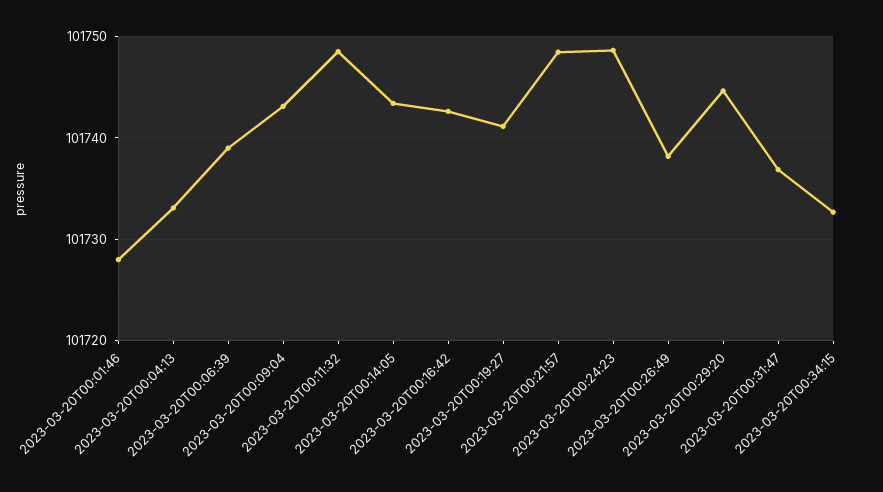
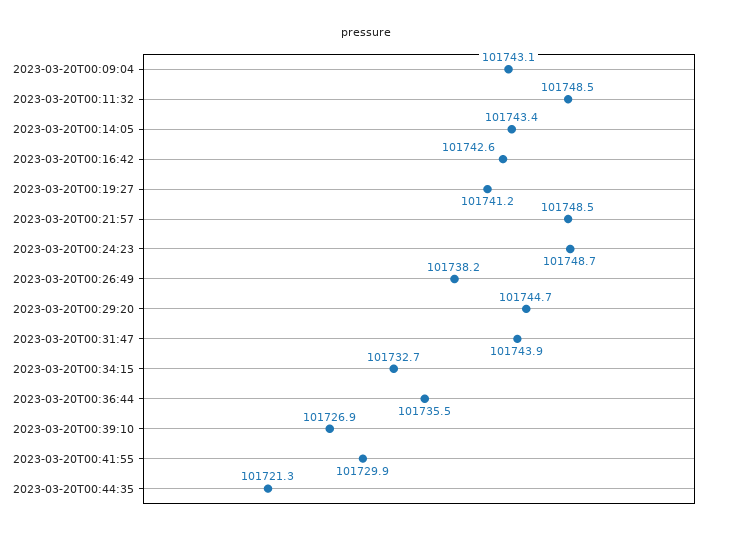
2023-03-20T00:01:46: 101728 -> none
2023-03-20T00:04:13: 101733 -> none
2023-03-20T00:06:39: 101739 -> none
2023-03-20T00:31:47: 101737 -> 101743.9
2023-03-20T00:36:44: none -> 101735.5
2023-03-20T00:39:10: none -> 101726.9
2023-03-20T00:41:55: none -> 101729.9
2023-03-20T00:44:35: none -> 101721.3

